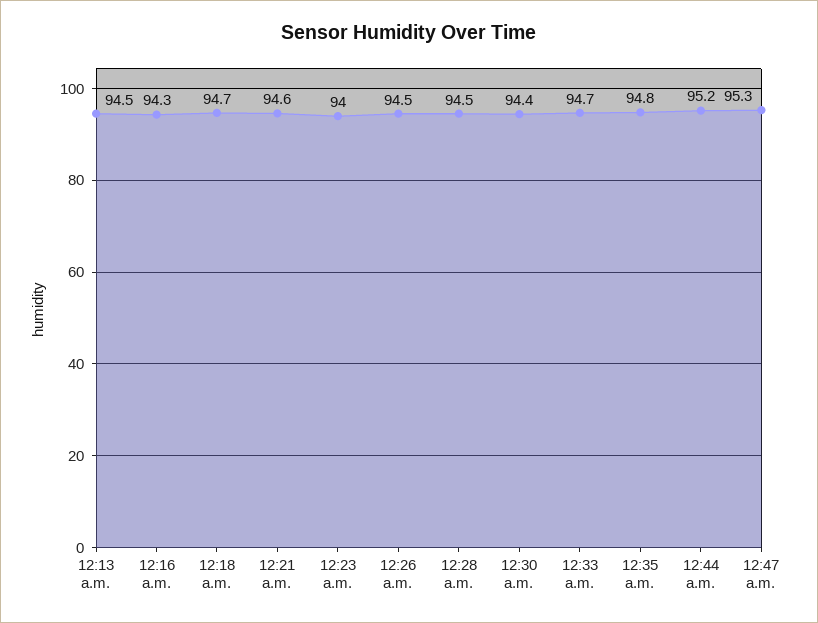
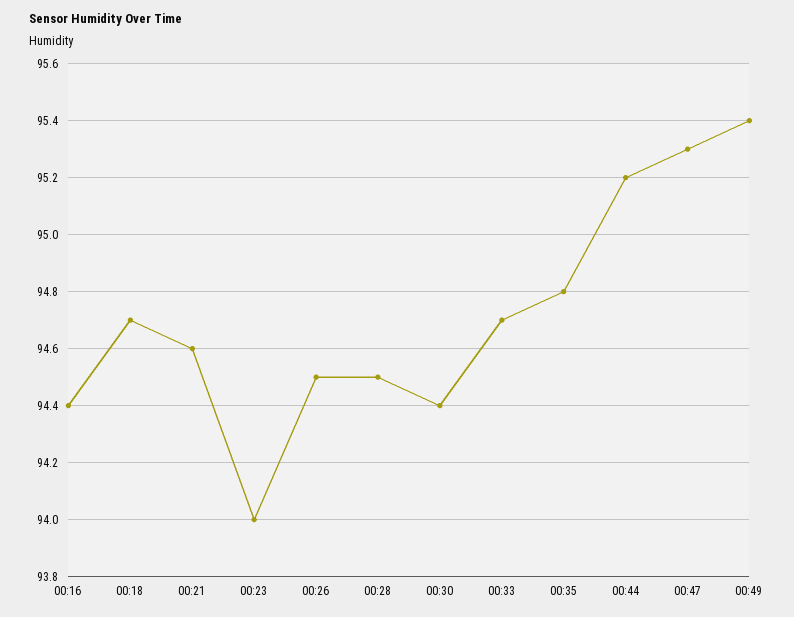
12:13 a.m.: 94.5 -> none
12:16 a.m.: 94.3 -> 94.4
00:49: none -> 95.4

